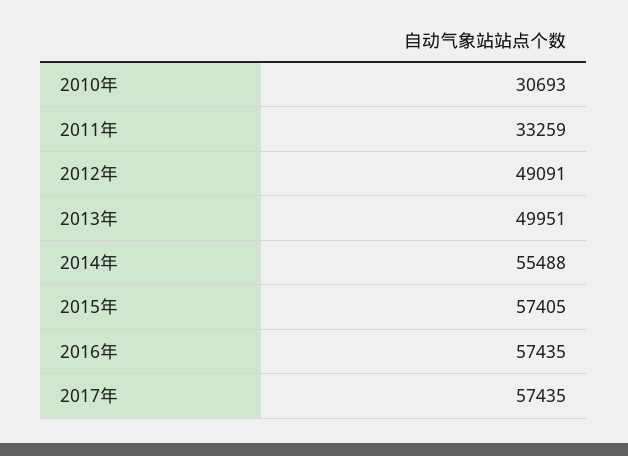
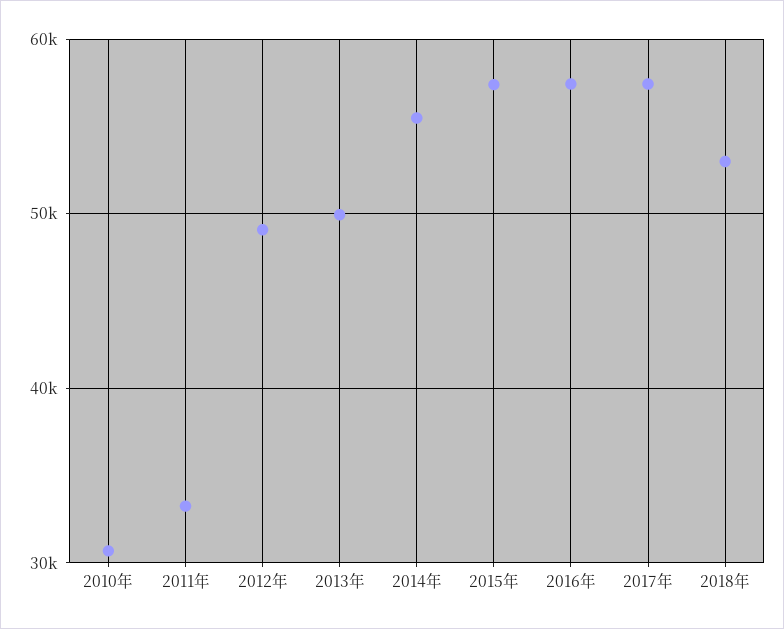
2018年: none -> 53000

